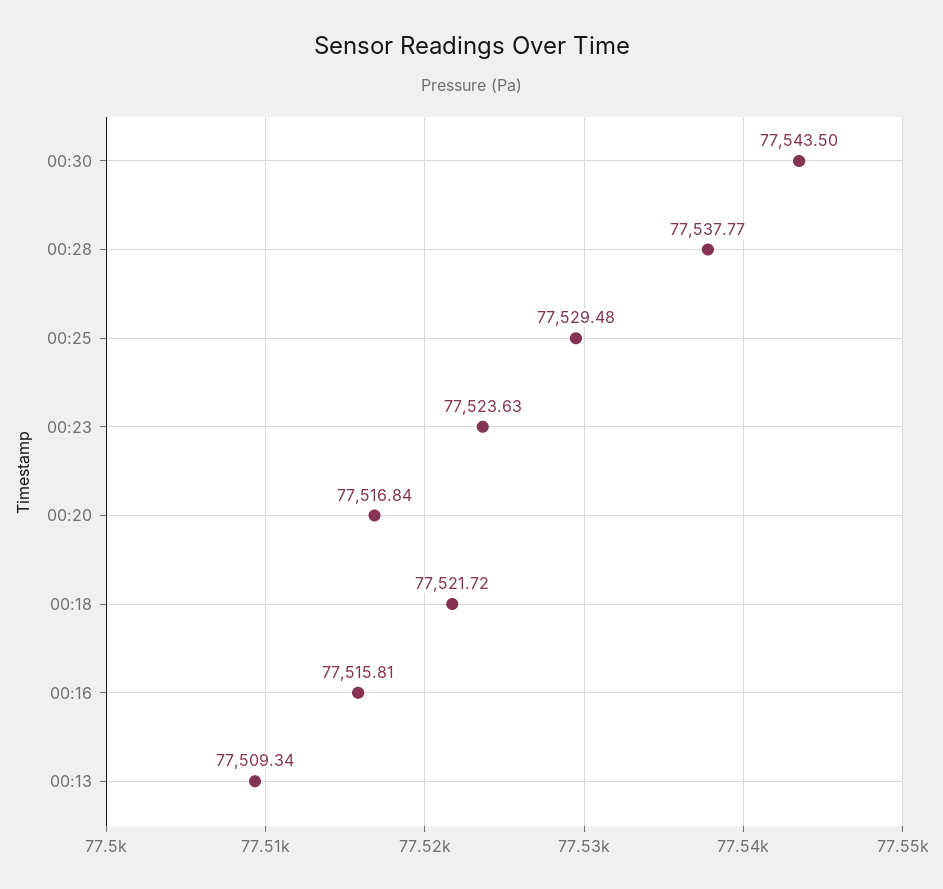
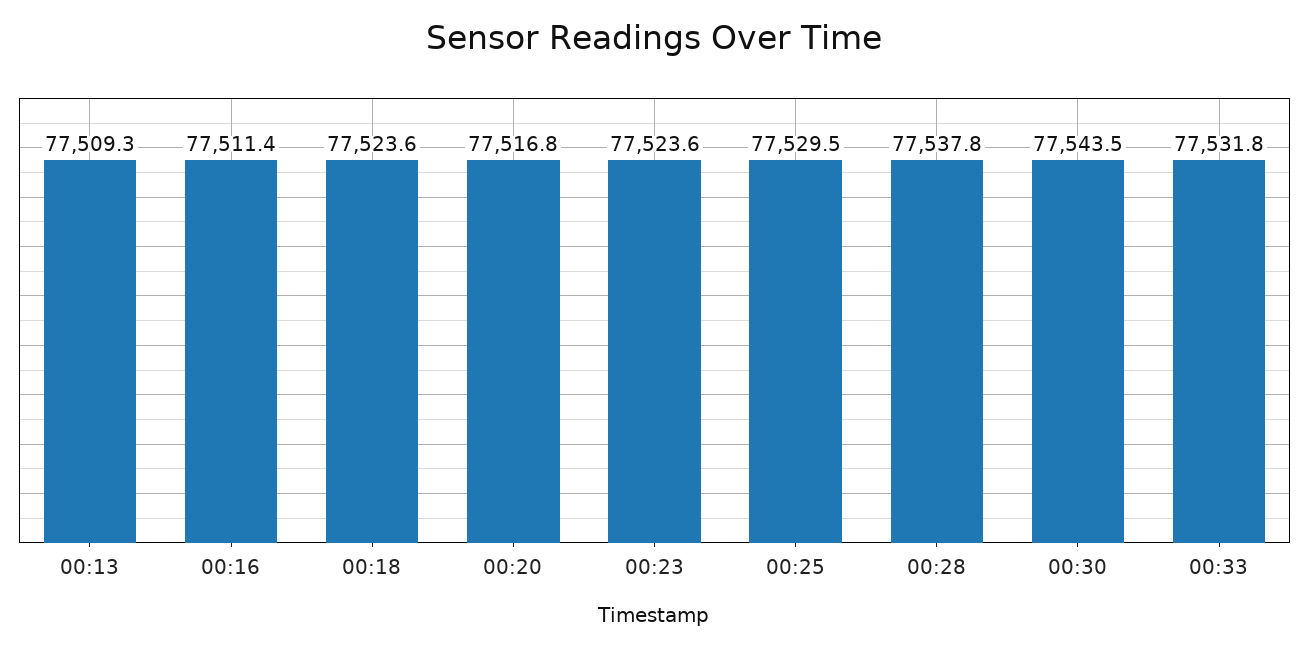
00:18: 77521.72 -> 77523.6
00:16: 77515.81 -> 77511.4
00:33: none -> 77531.8

